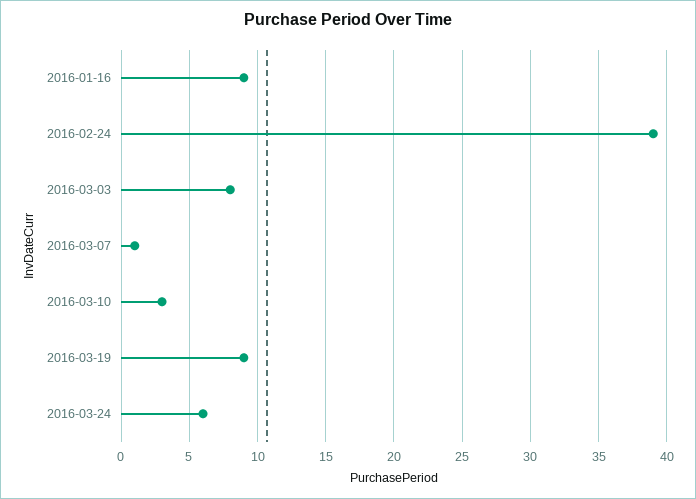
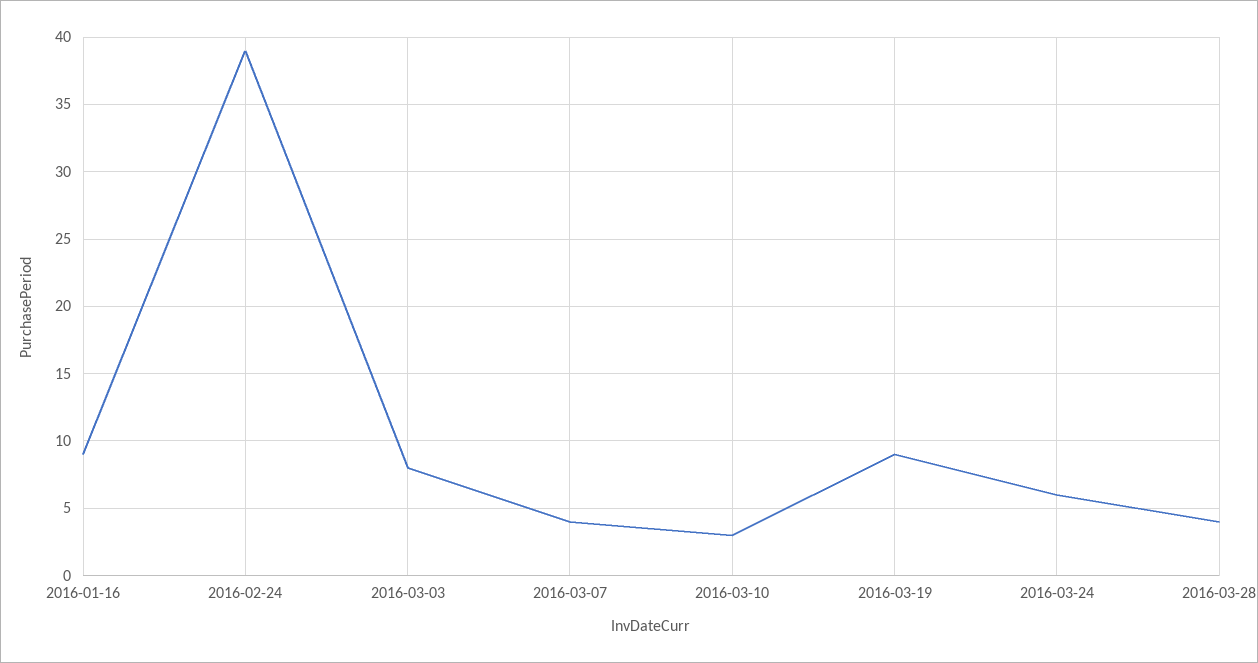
2016-03-07: 1 -> 4
2016-03-28: none -> 4

